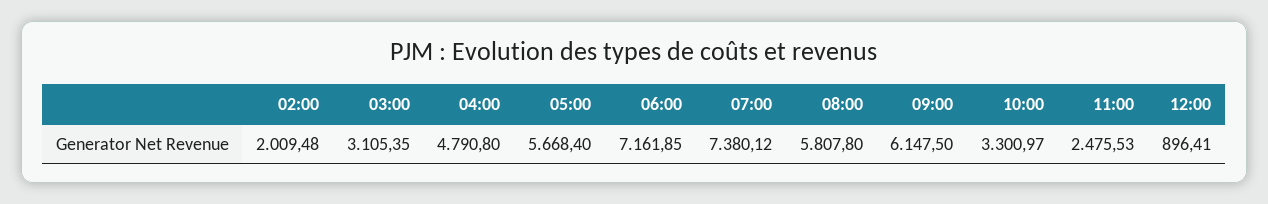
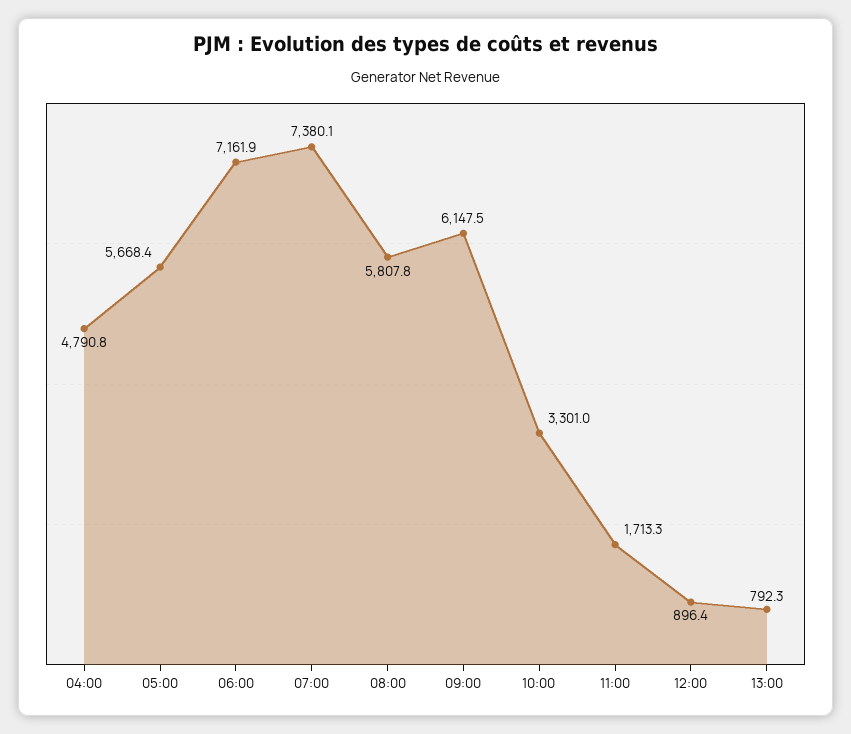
02:00: 2009.48 -> none
03:00: 3105.35 -> none
11:00: 2475.53 -> 1713.3
13:00: none -> 792.3

